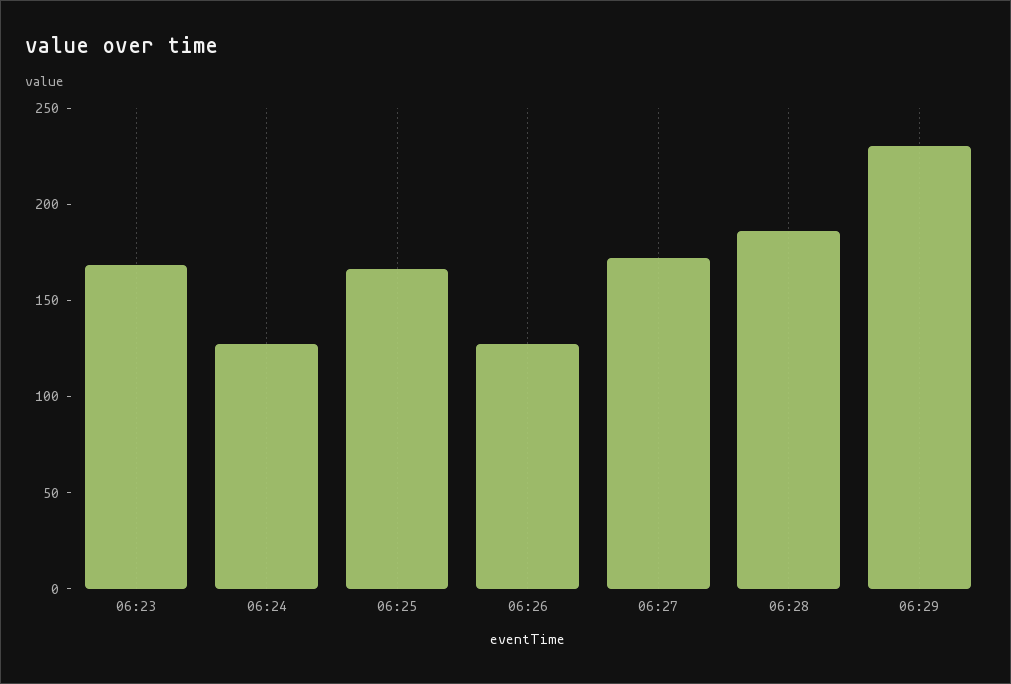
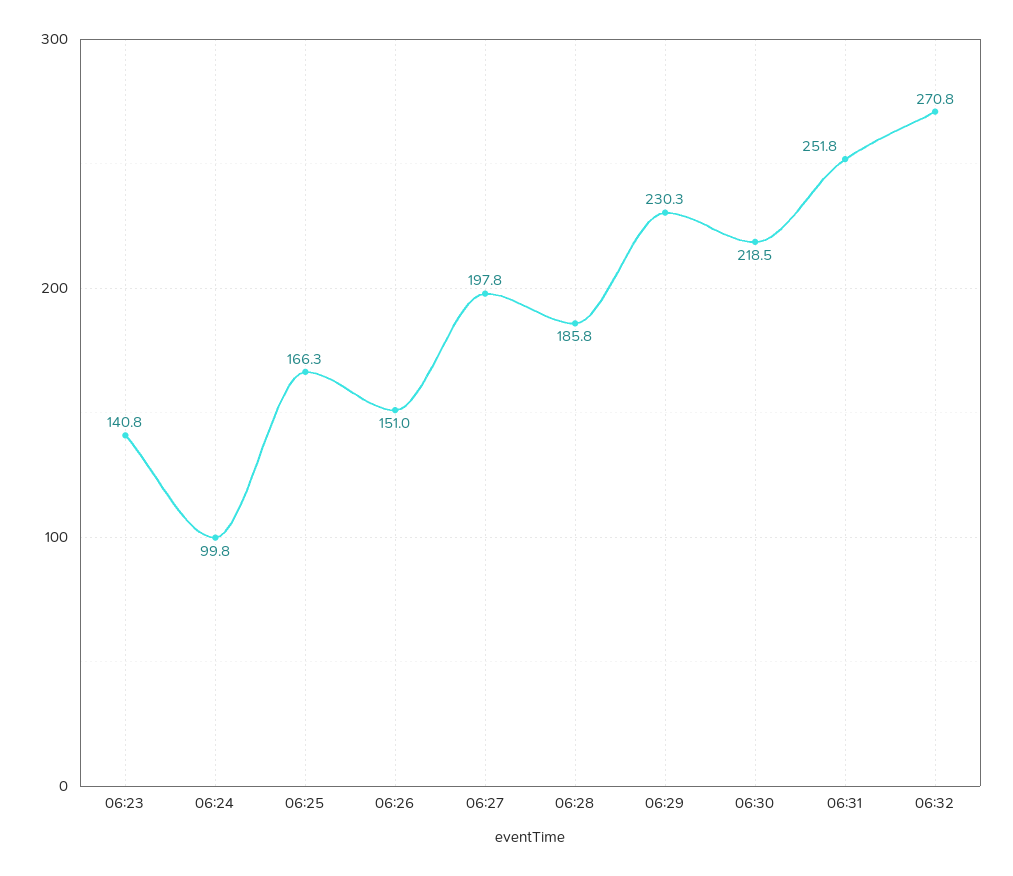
06:23: 170 -> 140.8
06:24: 130 -> 99.8
06:26: 130 -> 151
06:27: 170 -> 197.8
06:30: none -> 218.5
06:31: none -> 251.8
06:32: none -> 270.8

